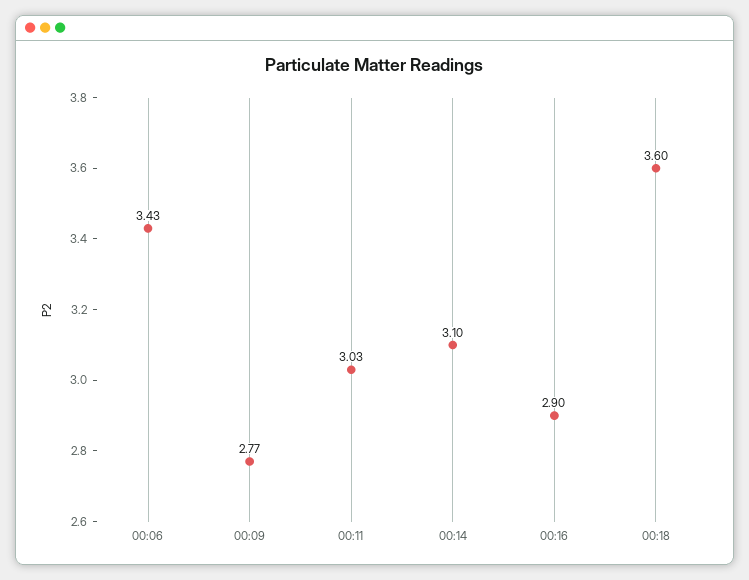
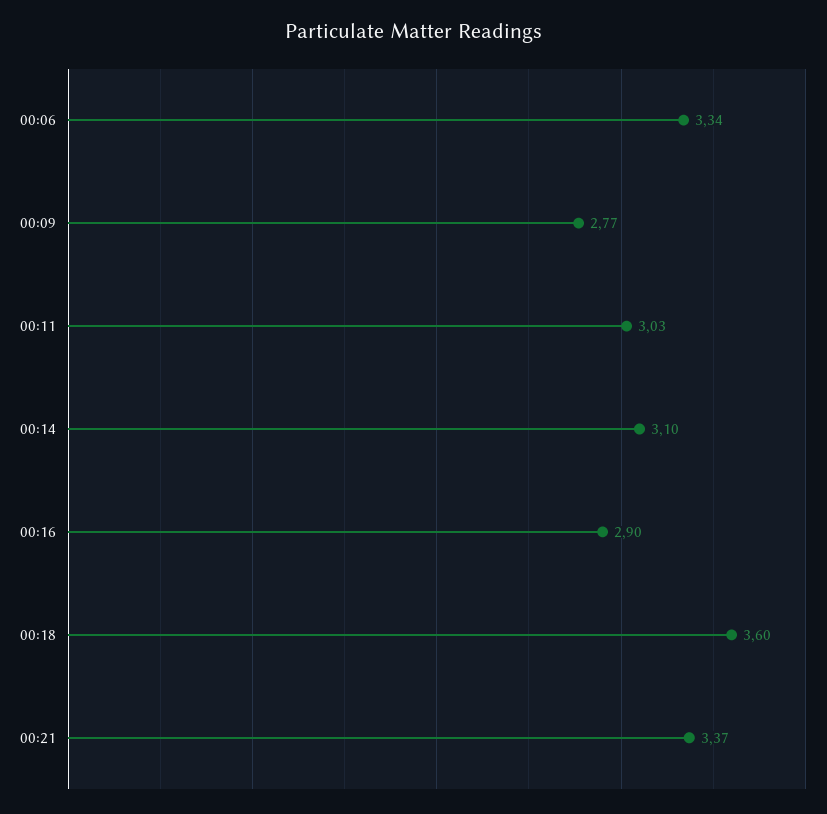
00:06: 3.43 -> 3.34
00:21: none -> 3.37

